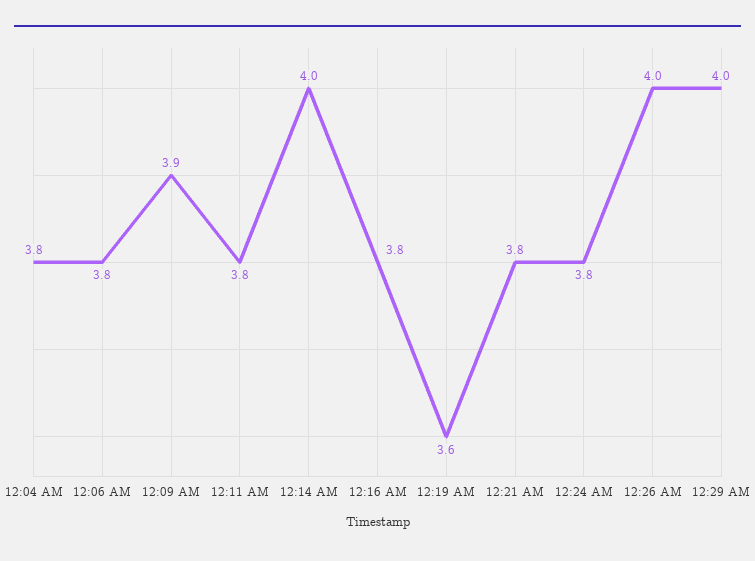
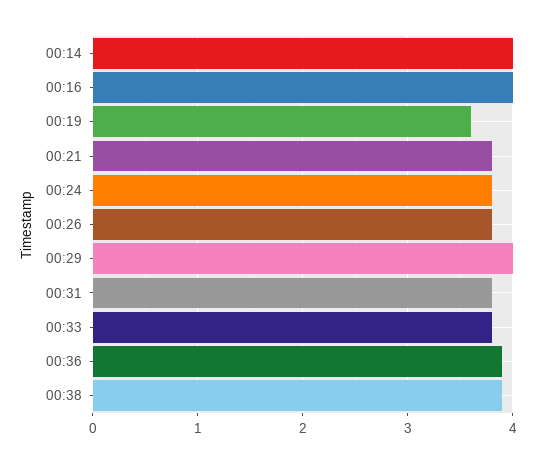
12:04 AM: 3.8 -> none
12:06 AM: 3.8 -> none
12:09 AM: 3.9 -> none
12:11 AM: 3.8 -> none
12:16 AM: 3.8 -> 4
12:26 AM: 4 -> 3.8
00:31: none -> 3.8
00:33: none -> 3.8
00:36: none -> 3.9
00:38: none -> 3.9

